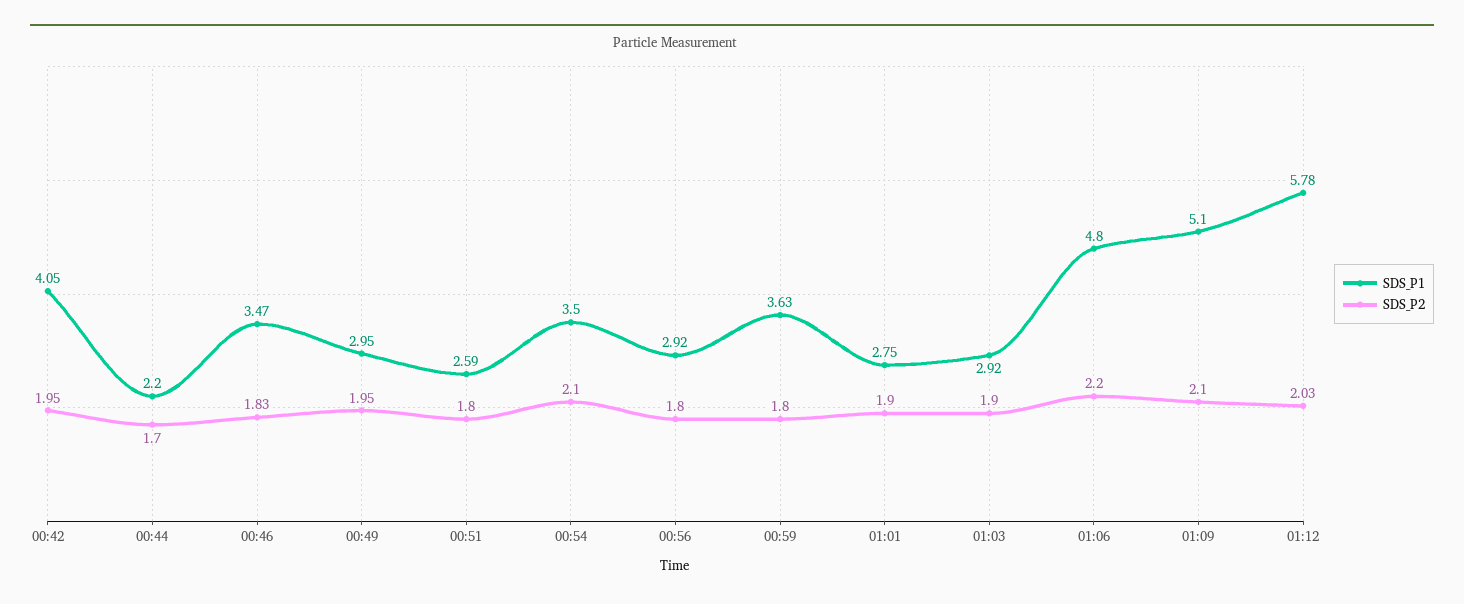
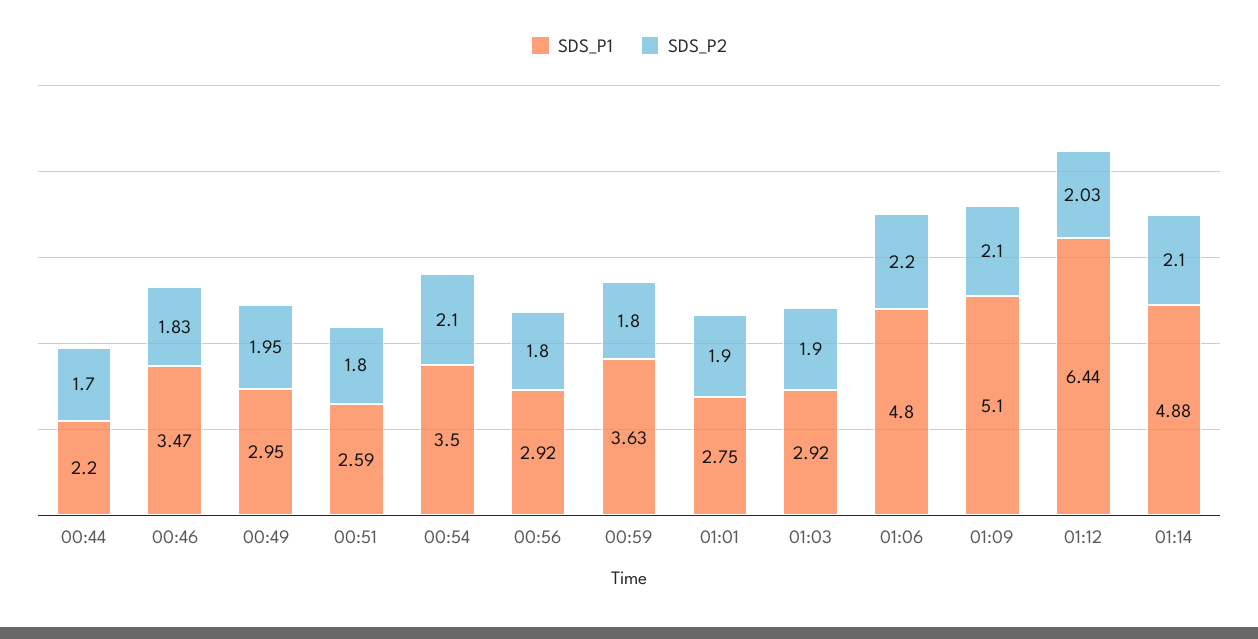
SDS_P1, 00:42: 4.05 -> none
SDS_P2, 00:42: 1.95 -> none
SDS_P1, 01:12: 5.78 -> 6.44
SDS_P1, 01:14: none -> 4.88
SDS_P2, 01:14: none -> 2.1

